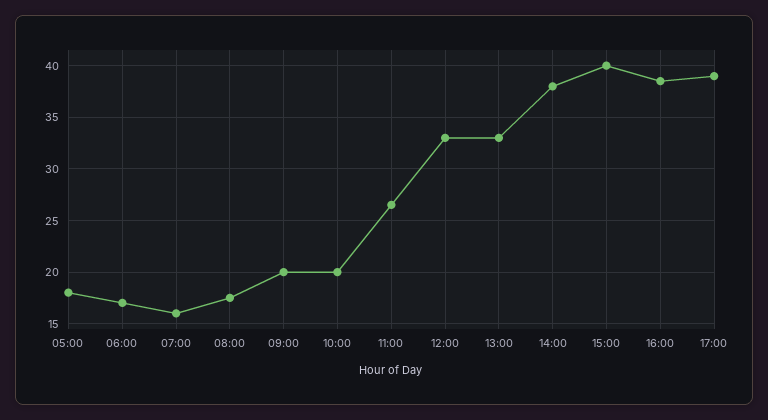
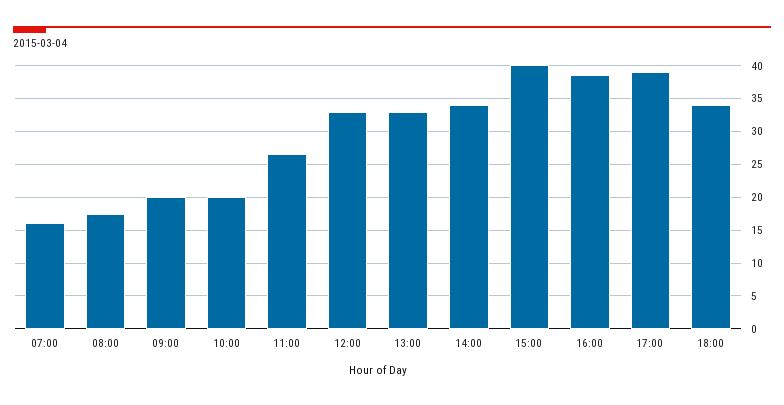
05:00: 18 -> none
06:00: 17 -> none
14:00: 38 -> 34
18:00: none -> 34

